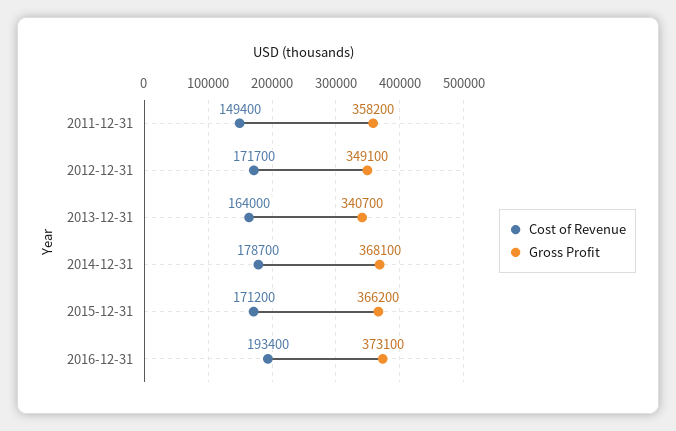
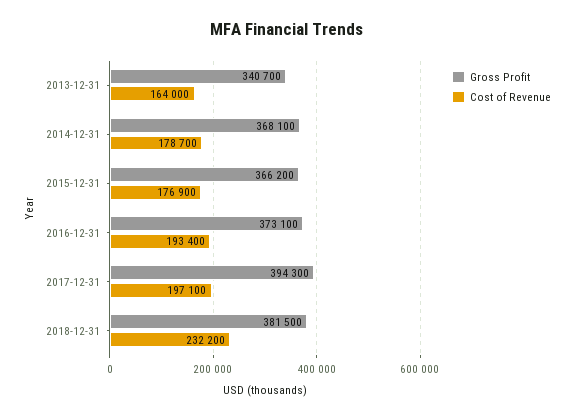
Cost of Revenue, 2011-12-31: 149400 -> none
Gross Profit, 2011-12-31: 358200 -> none
Cost of Revenue, 2012-12-31: 171700 -> none
Gross Profit, 2012-12-31: 349100 -> none
Cost of Revenue, 2015-12-31: 171200 -> 176900
Gross Profit, 2017-12-31: none -> 394300
Cost of Revenue, 2017-12-31: none -> 197100
Gross Profit, 2018-12-31: none -> 381500
Cost of Revenue, 2018-12-31: none -> 232200

